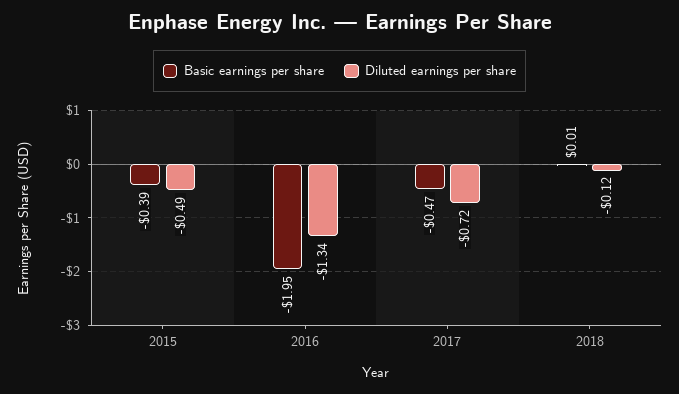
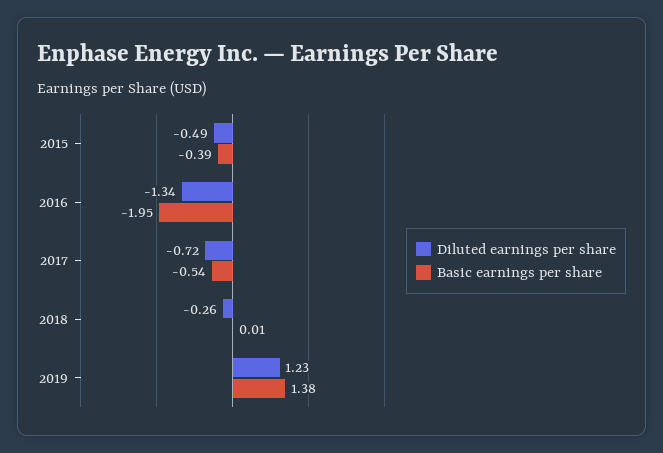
Basic earnings per share, 2017: -0.47 -> -0.54
Diluted earnings per share, 2018: -0.12 -> -0.26
Diluted earnings per share, 2019: none -> 1.23
Basic earnings per share, 2019: none -> 1.38

